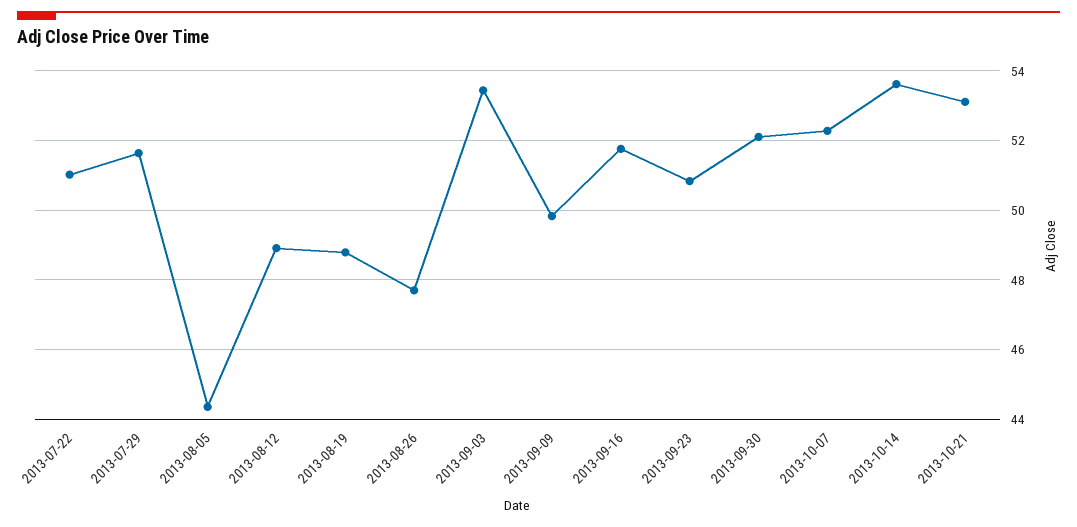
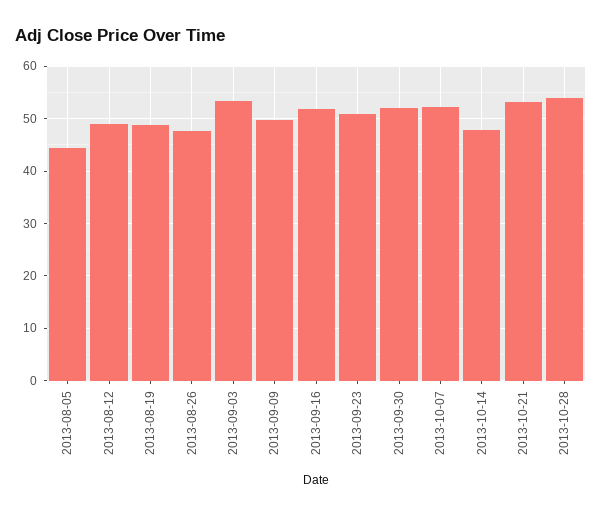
2013-07-22: 51 -> none
2013-07-29: 51.6 -> none
2013-10-14: 53.6 -> 48
2013-10-28: none -> 54

